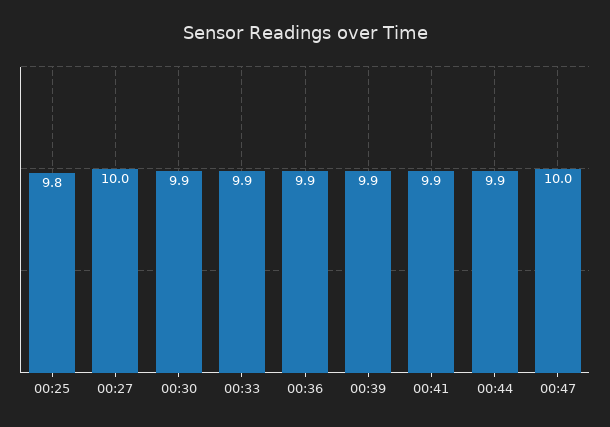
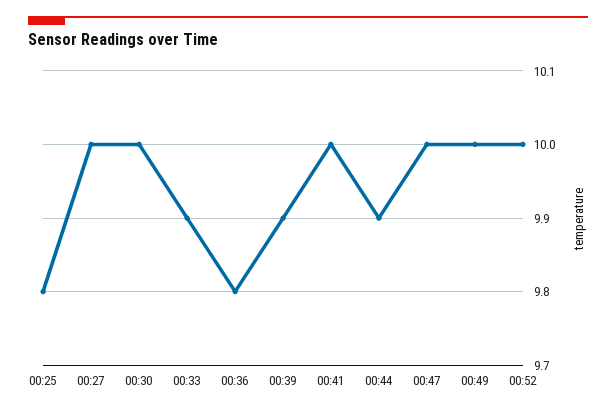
00:30: 9.9 -> 10
00:36: 9.9 -> 9.8
00:41: 9.9 -> 10
00:49: none -> 10
00:52: none -> 10

